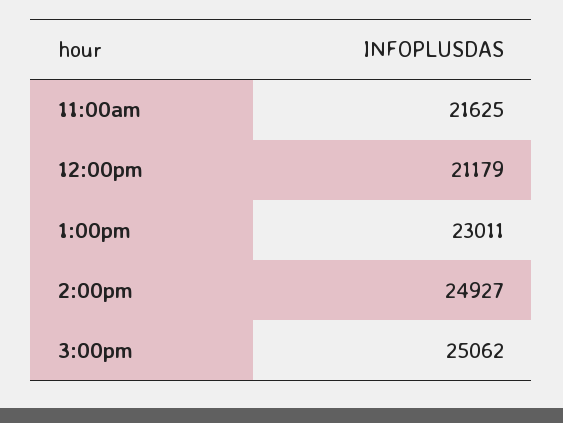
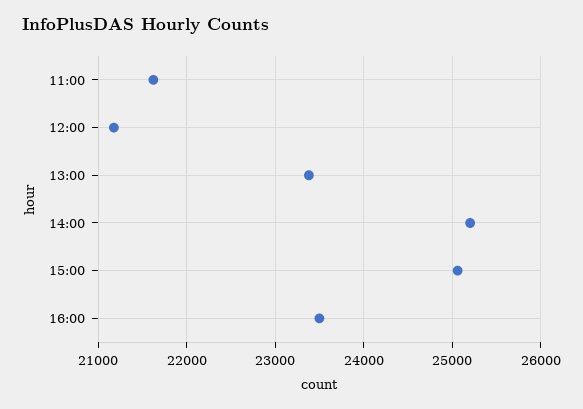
1:00pm: 23011 -> 23400
2:00pm: 24927 -> 25200
16:00: none -> 23500

